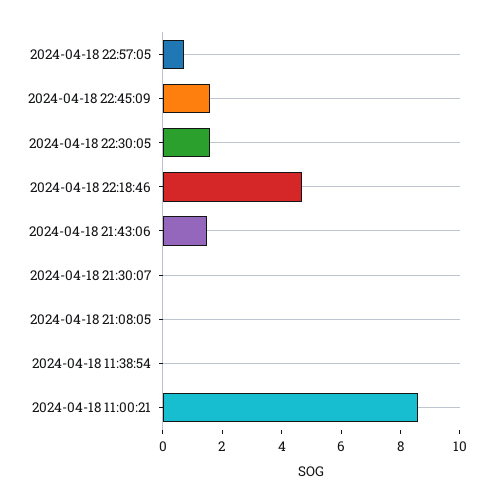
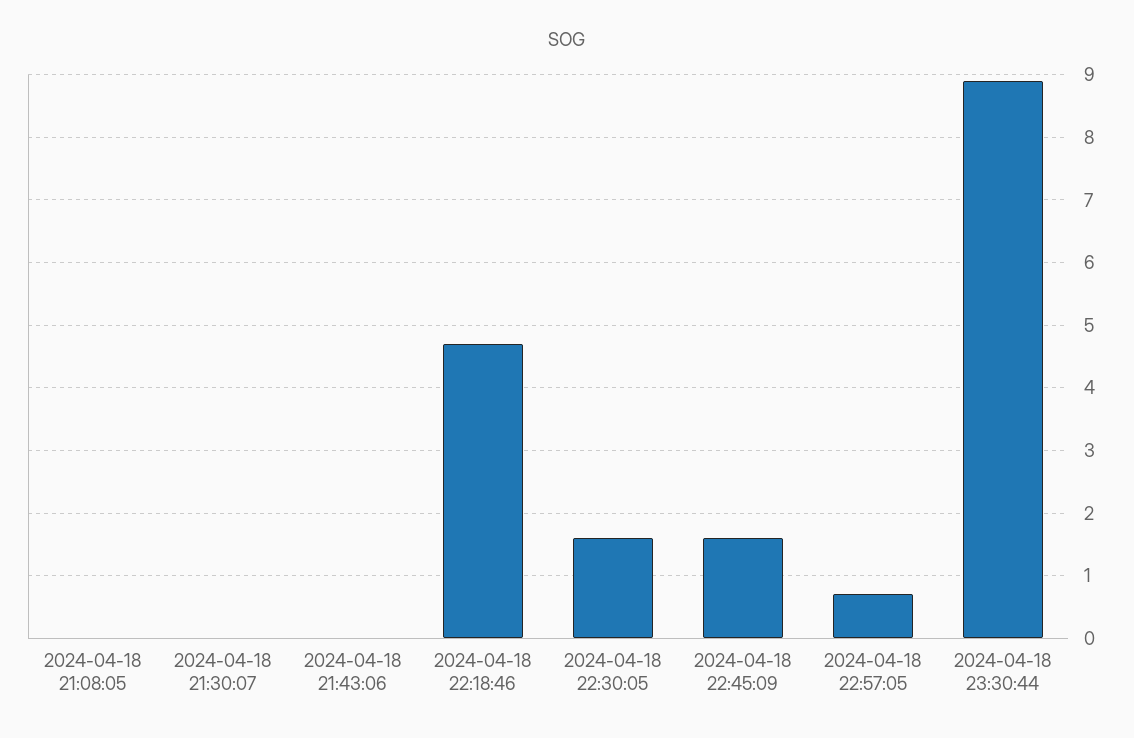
2024-04-18 21:43:06: 1.5 -> 0
2024-04-18 11:38:54: 0 -> none
2024-04-18 11:00:21: 8.5 -> none
2024-04-18 23:30:44: none -> 8.9

